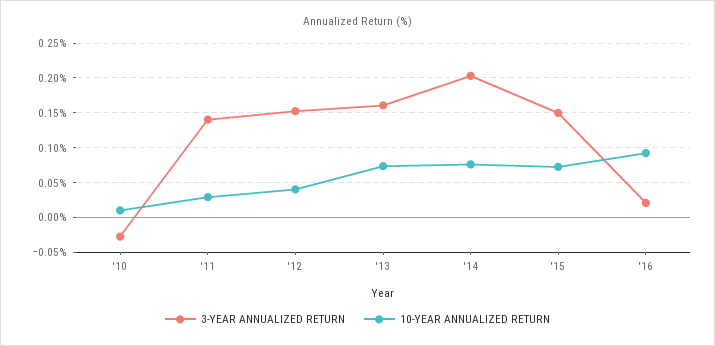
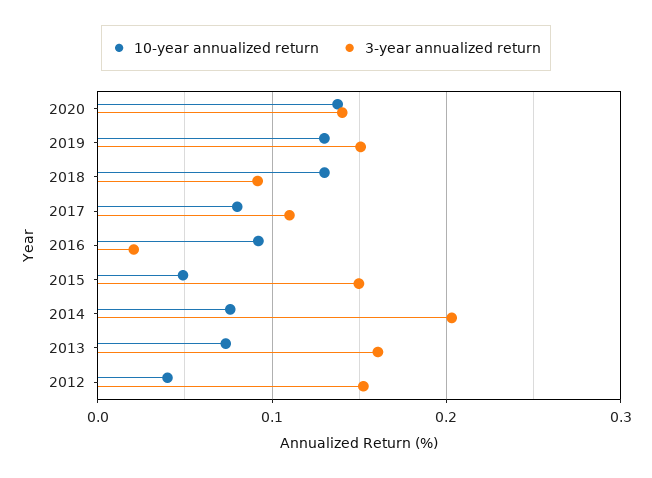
3-YEAR ANNUALIZED RETURN, '10: -0.03 -> none
10-YEAR ANNUALIZED RETURN, '10: 0.01 -> none
3-YEAR ANNUALIZED RETURN, '11: 0.14 -> none
10-YEAR ANNUALIZED RETURN, '11: 0.03 -> none
10-YEAR ANNUALIZED RETURN, '15: 0.07 -> 0.05
10-YEAR ANNUALIZED RETURN, 2020: none -> 0.14
3-YEAR ANNUALIZED RETURN, 2020: none -> 0.14
10-YEAR ANNUALIZED RETURN, 2019: none -> 0.13
3-YEAR ANNUALIZED RETURN, 2019: none -> 0.15
10-YEAR ANNUALIZED RETURN, 2018: none -> 0.13
3-YEAR ANNUALIZED RETURN, 2018: none -> 0.09
10-YEAR ANNUALIZED RETURN, 2017: none -> 0.08
3-YEAR ANNUALIZED RETURN, 2017: none -> 0.11

